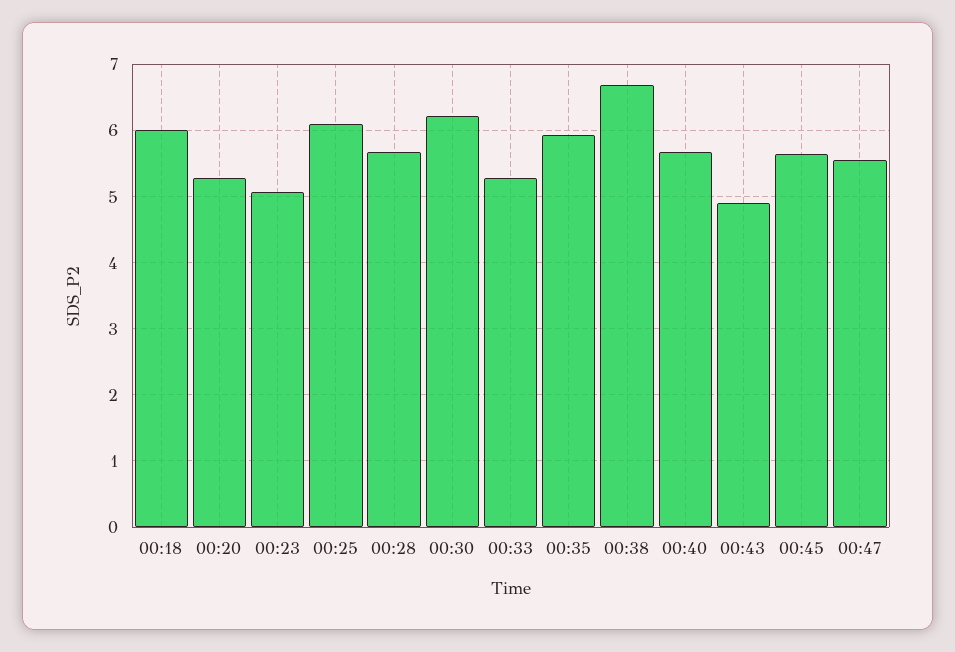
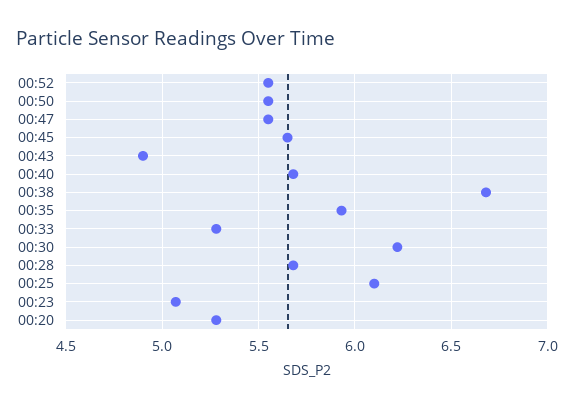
00:18: 6 -> none
00:52: none -> 5.55
00:50: none -> 5.55

